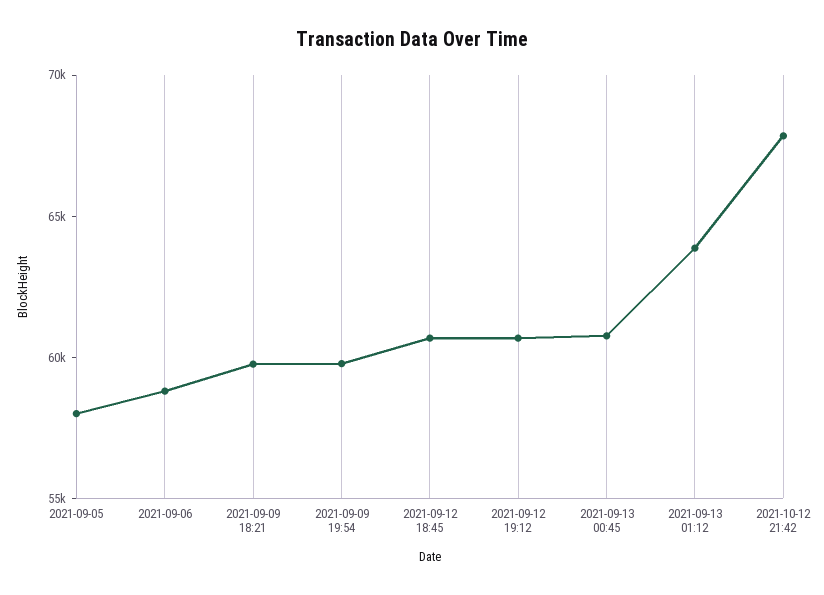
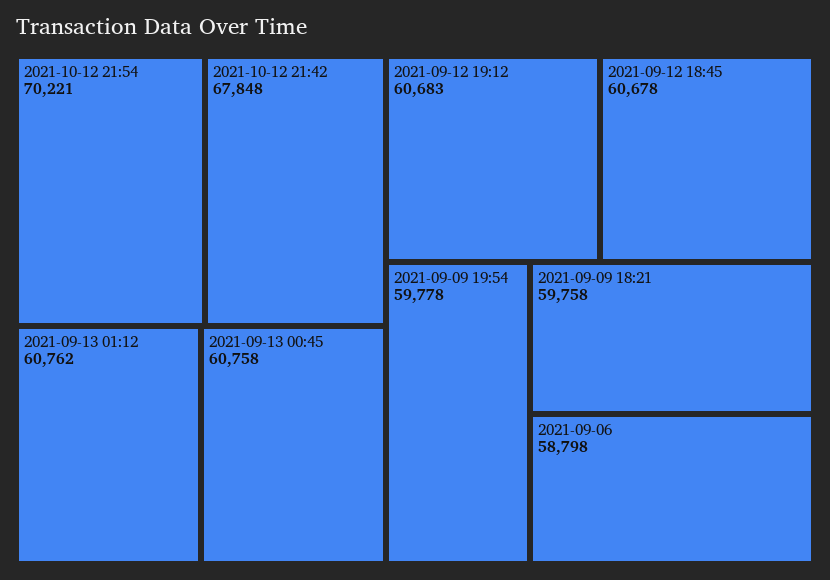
2021-09-05: 58000 -> none
2021-09-13 01:12: 64000 -> 60762
2021-10-12 21:54: none -> 70221

